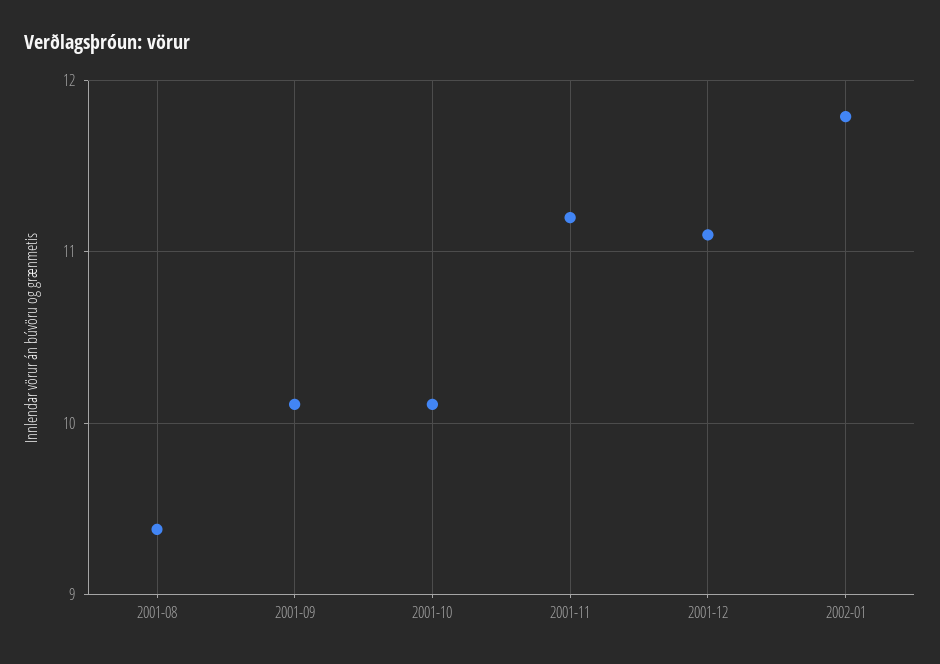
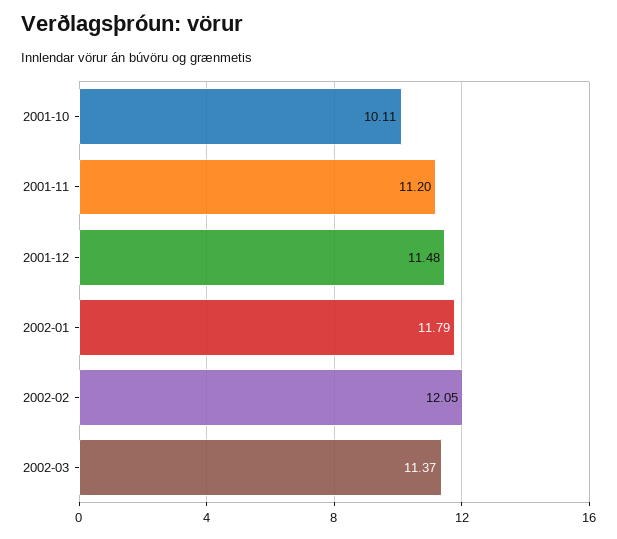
2001-08: 9.4 -> none
2001-09: 10.1 -> none
2001-12: 11.1 -> 11.48
2002-02: none -> 12.05
2002-03: none -> 11.37

